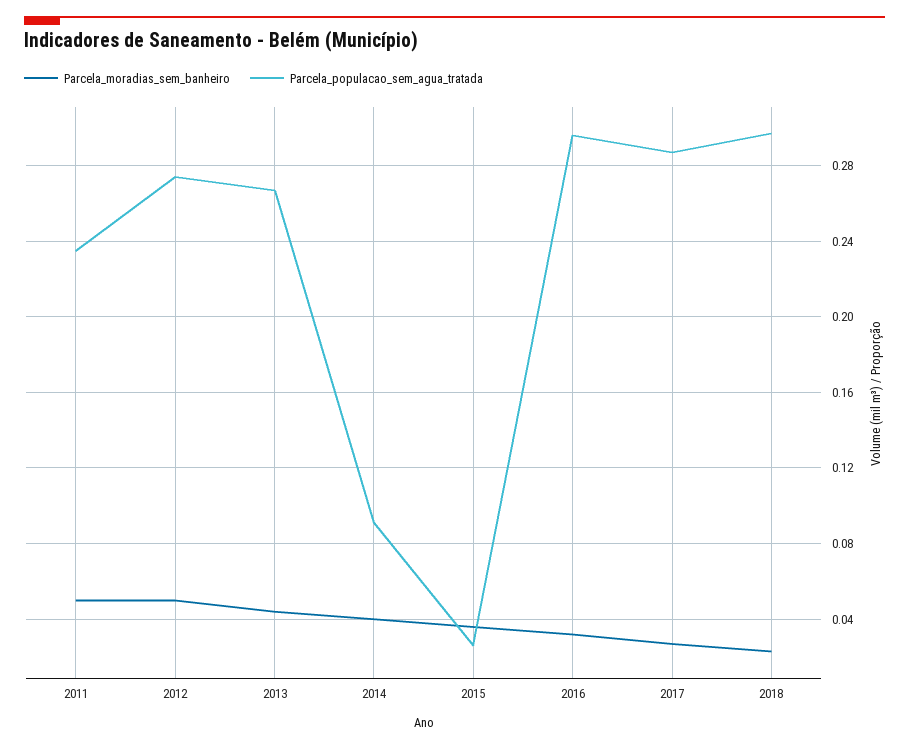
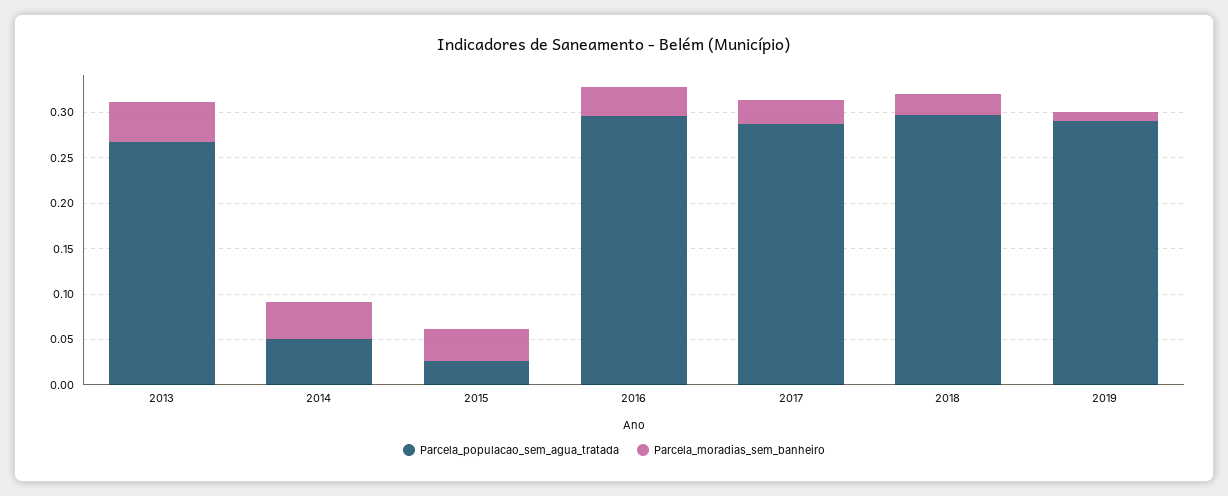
Parcela_moradias_sem_banheiro, 2011: 0.05 -> none
Parcela_populacao_sem_agua_tratada, 2011: 0.235 -> none
Parcela_moradias_sem_banheiro, 2012: 0.05 -> none
Parcela_populacao_sem_agua_tratada, 2012: 0.275 -> none
Parcela_populacao_sem_agua_tratada, 2014: 0.09 -> 0.05
Parcela_populacao_sem_agua_tratada, 2019: none -> 0.29
Parcela_moradias_sem_banheiro, 2019: none -> 0.01

